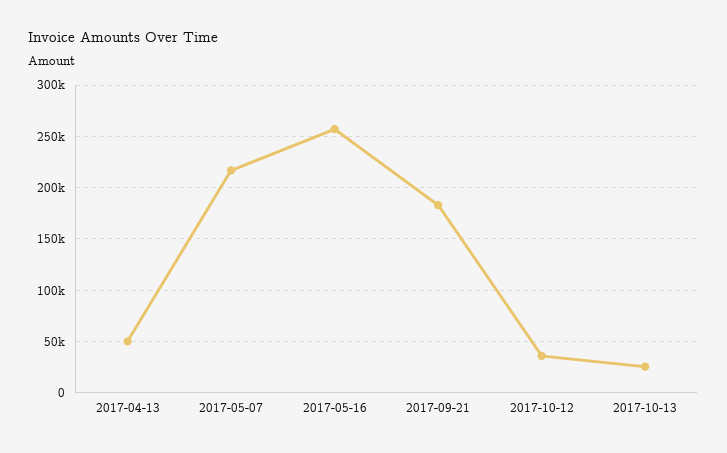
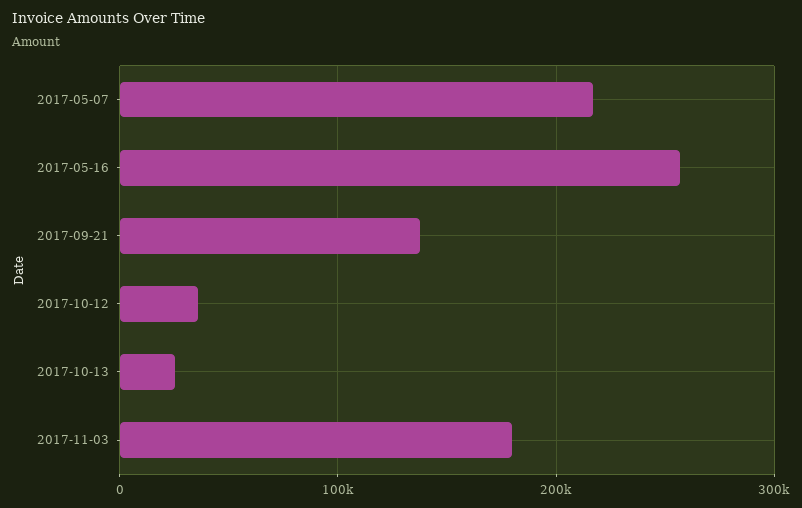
2017-04-13: 50000 -> none
2017-09-21: 180000 -> 140000
2017-11-03: none -> 180000

